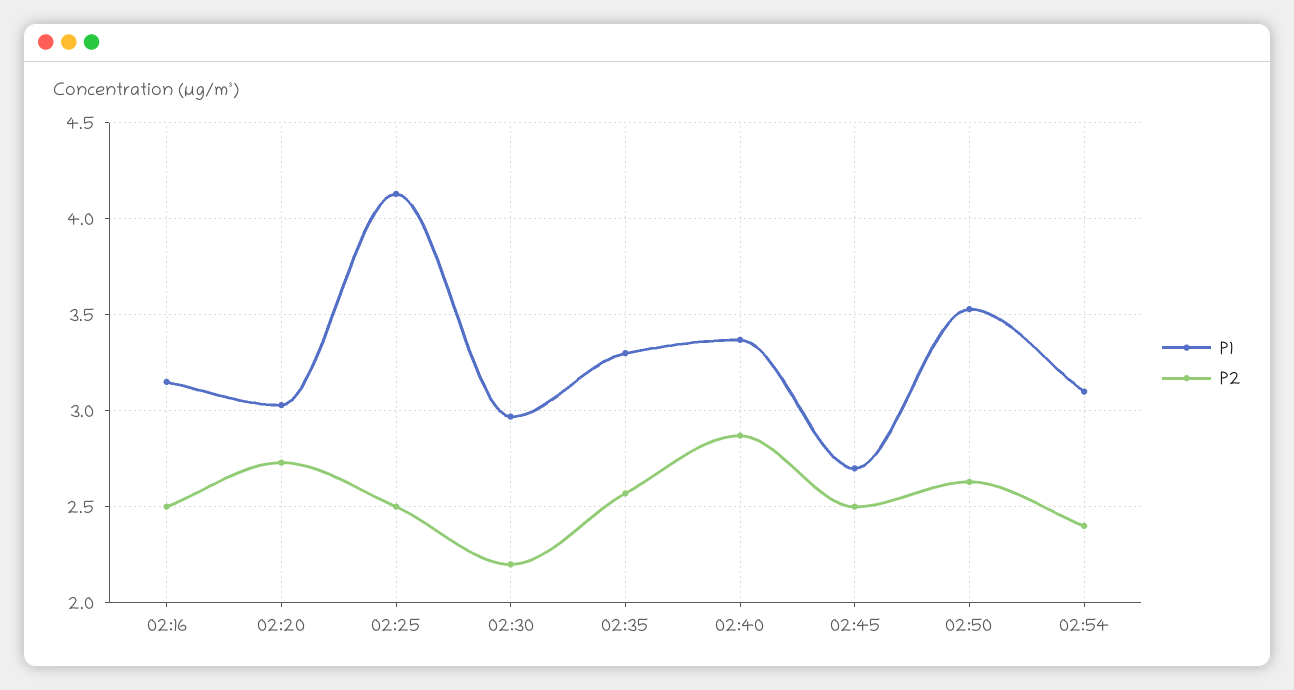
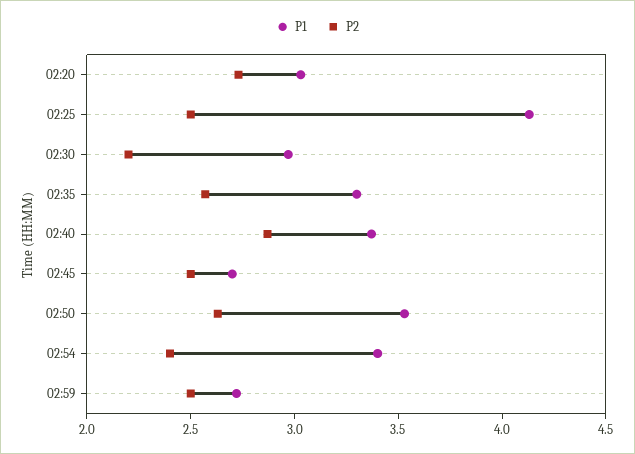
P1, 02:16: 3.15 -> none
P2, 02:16: 2.5 -> none
P1, 02:54: 3.1 -> 3.4
P1, 02:59: none -> 2.7
P2, 02:59: none -> 2.5

